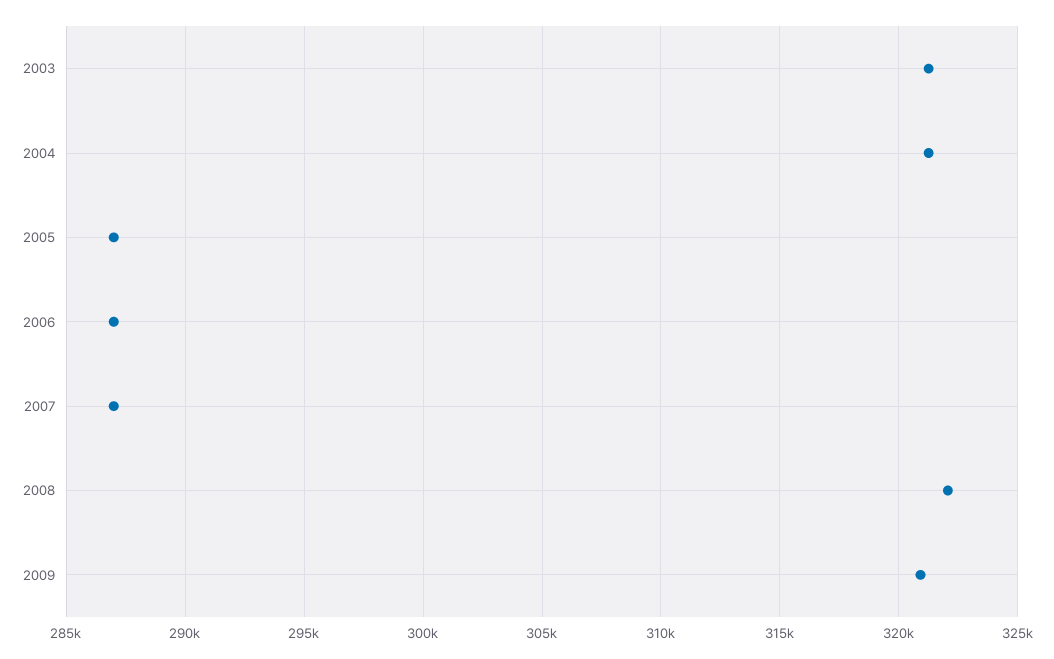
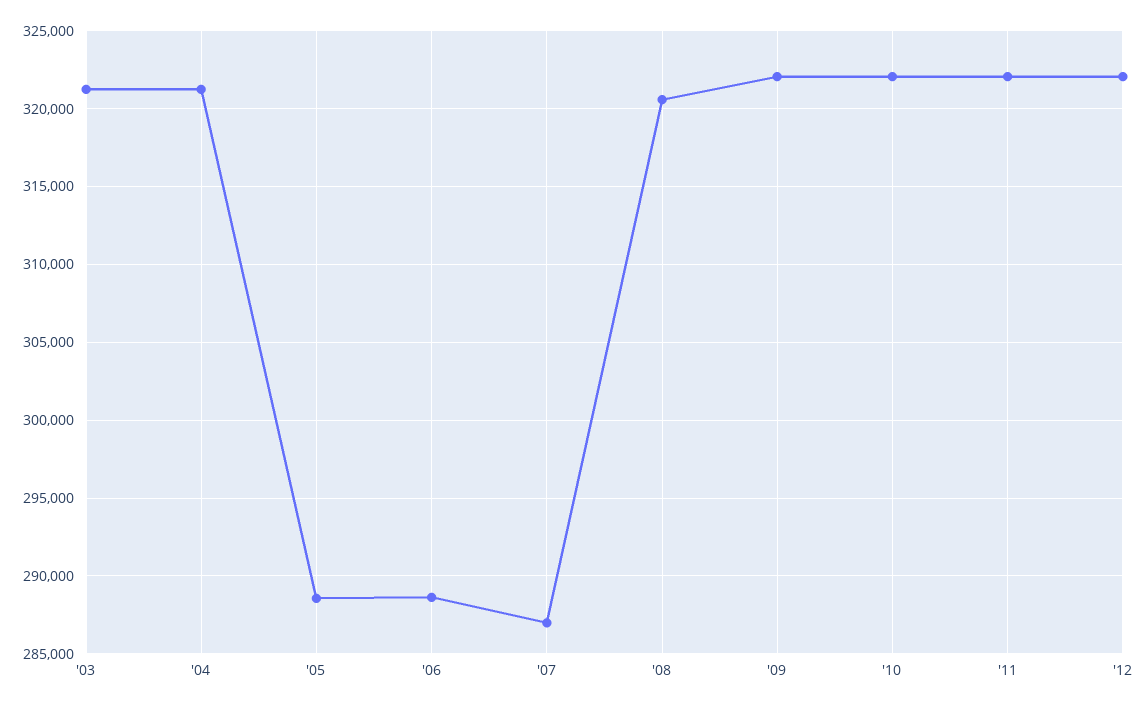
2005: 287000 -> 288500
2006: 287000 -> 288500
2008: 322000 -> 320500
2009: 321000 -> 322000
'10: none -> 322000
'11: none -> 322000
'12: none -> 322000

